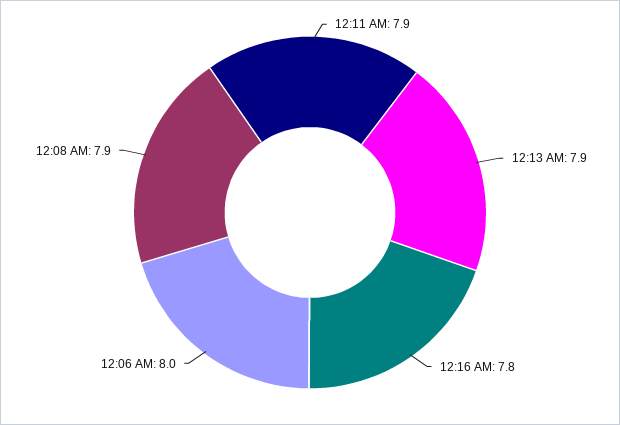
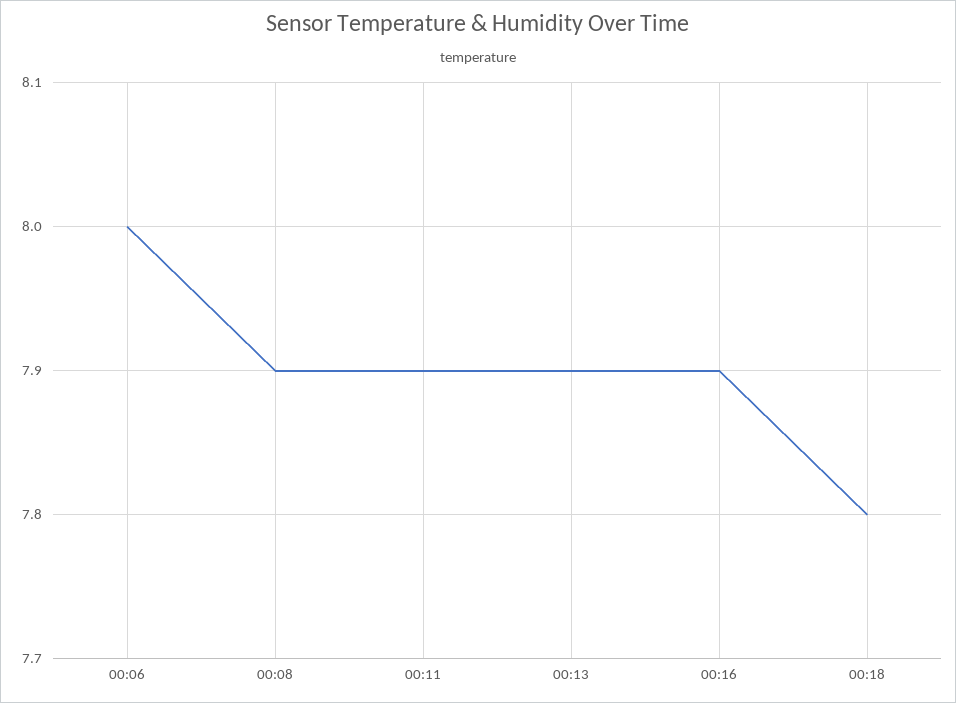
12:16 AM: 7.8 -> 7.9
00:18: none -> 7.8

